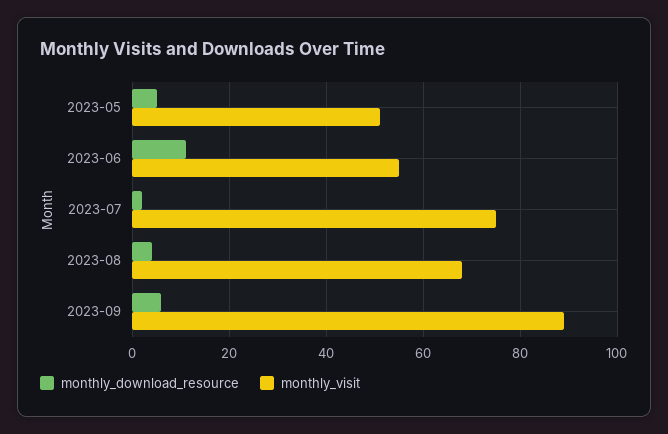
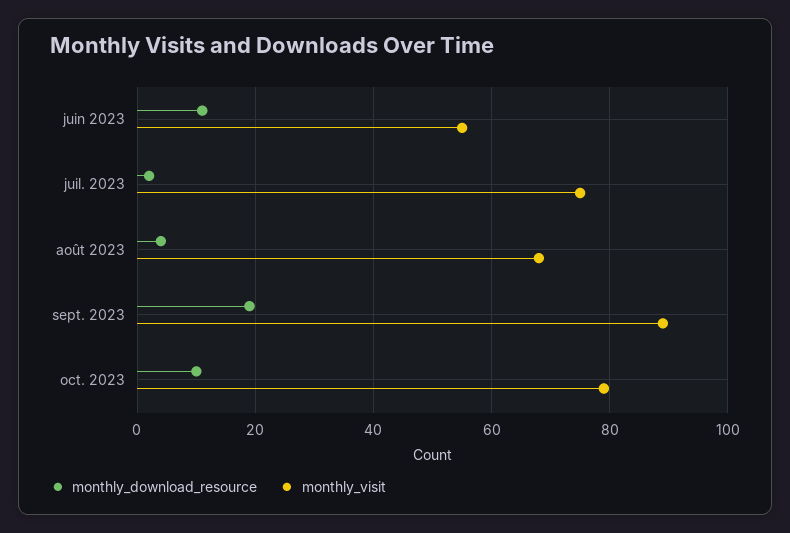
monthly_download_resource, 2023-05: 5 -> none
monthly_visit, 2023-05: 50 -> none
monthly_download_resource, 2023-09: 5 -> 20
monthly_download_resource, oct. 2023: none -> 10
monthly_visit, oct. 2023: none -> 80

